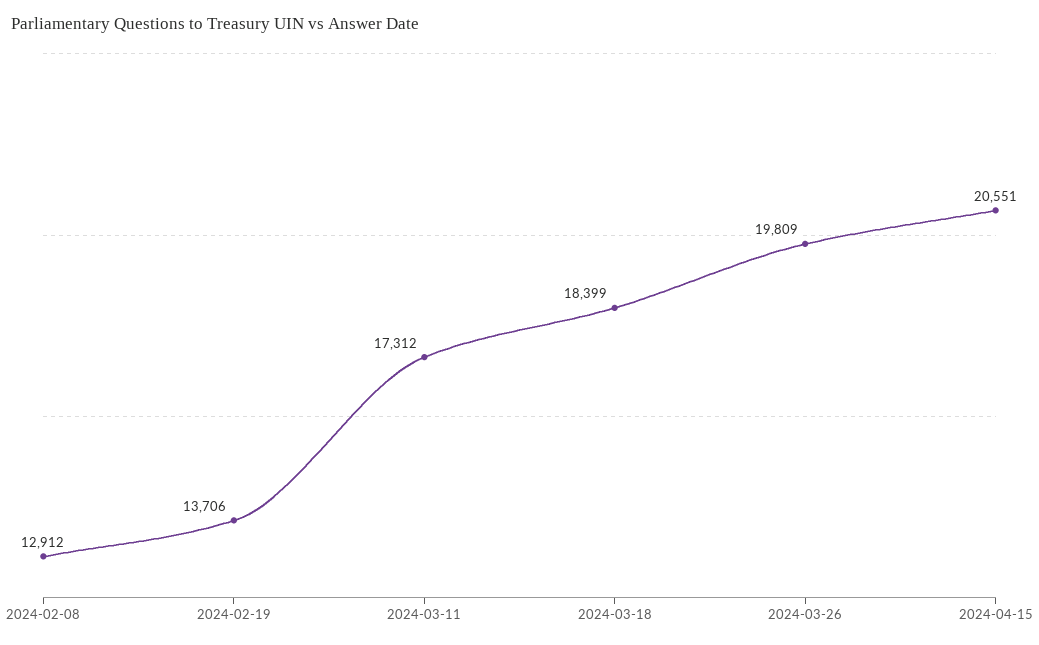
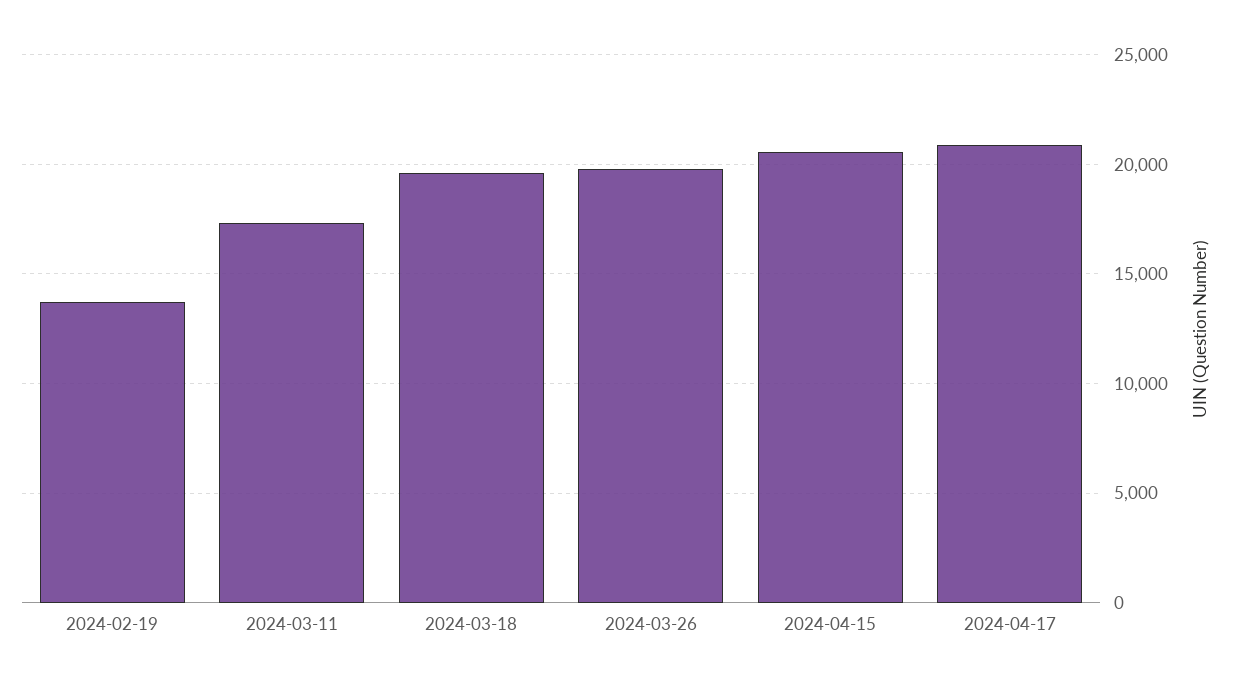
2024-02-08: 12912 -> none
2024-03-18: 18399 -> 19500
2024-04-17: none -> 21000

